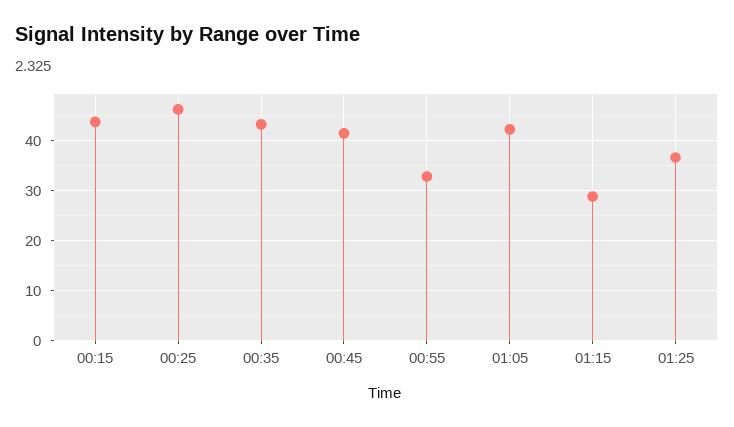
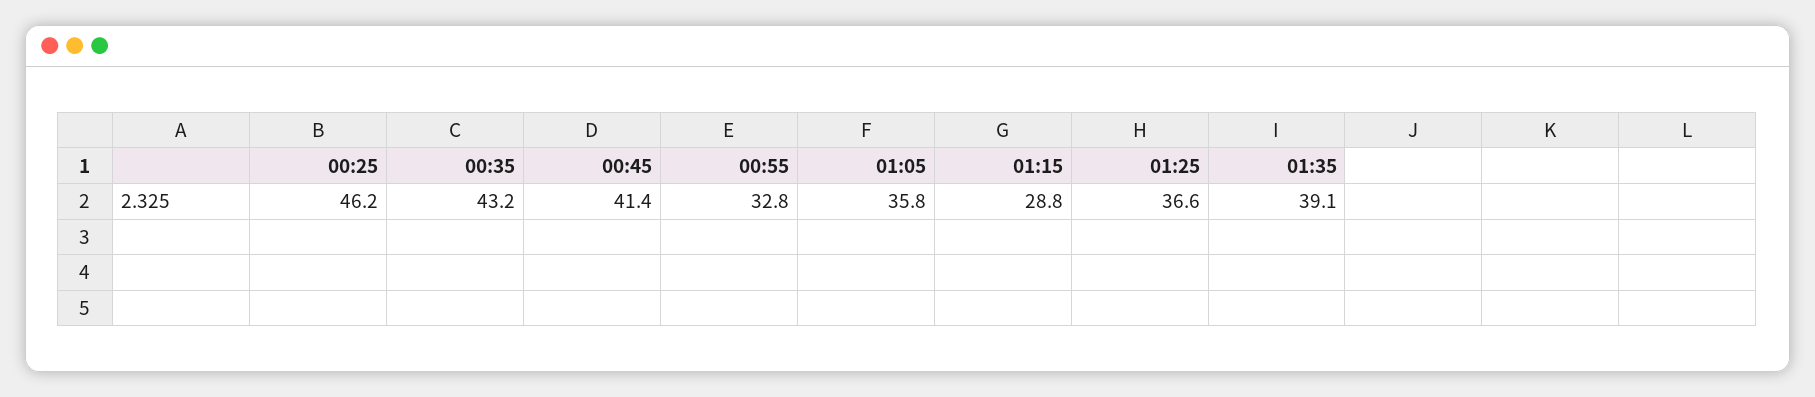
00:15: 44 -> none
01:05: 42 -> 35.8
01:35: none -> 39.1

